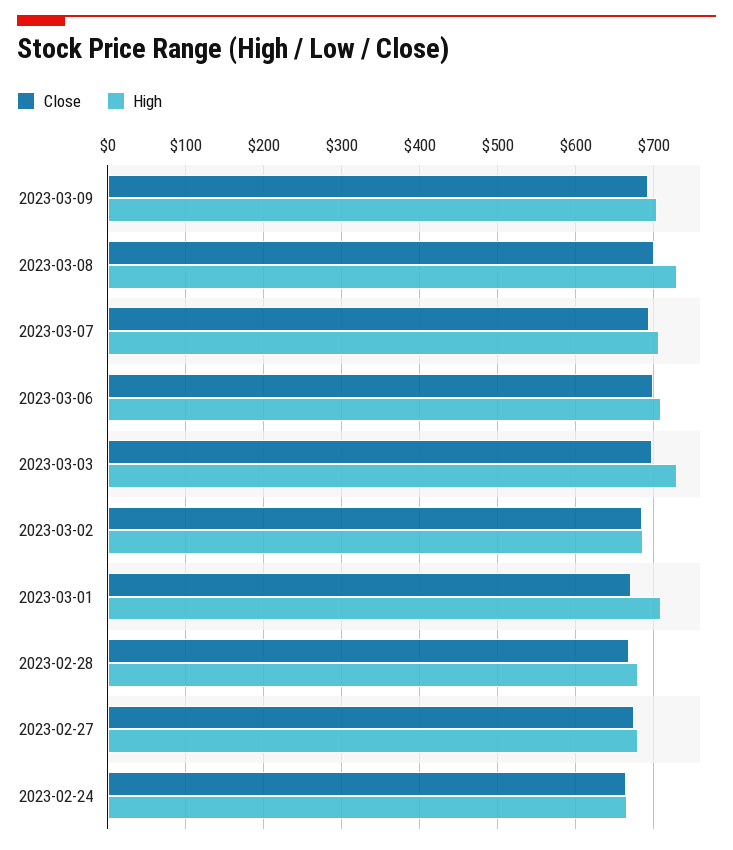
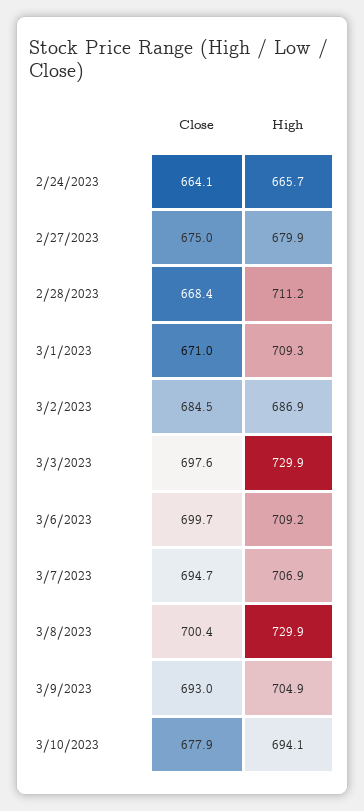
High, 2023-02-28: 680 -> 711.2
Close, 3/10/2023: none -> 677.9
High, 3/10/2023: none -> 694.1

